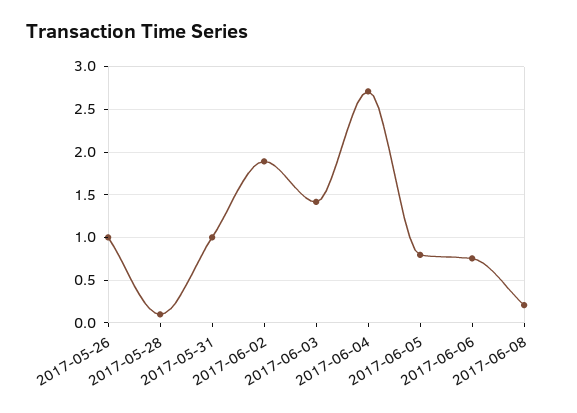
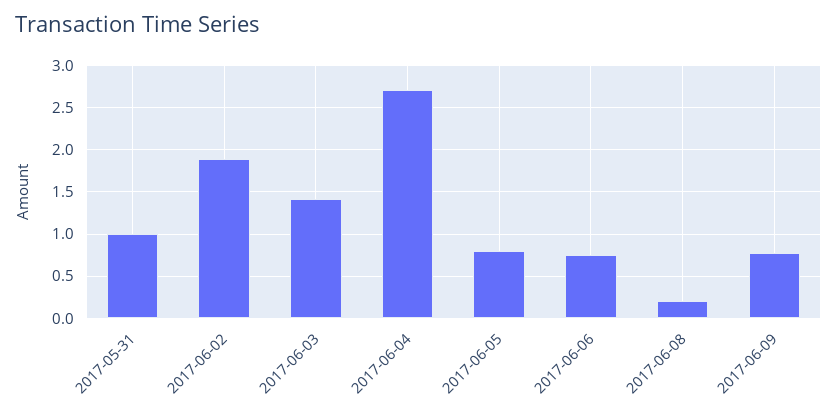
2017-05-26: 1 -> none
2017-05-28: 0.1 -> none
2017-06-09: none -> 0.8

